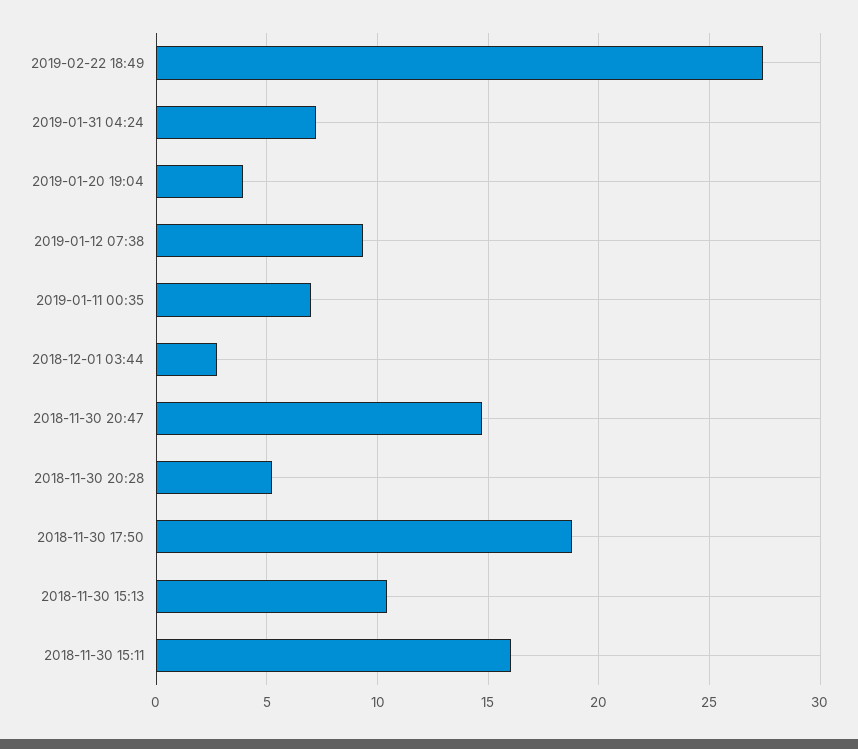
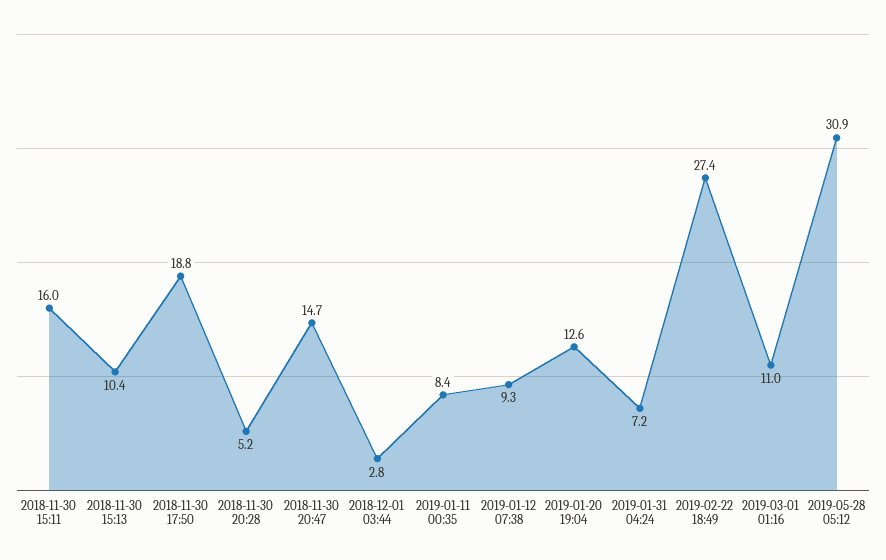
2019-01-20 19:04: 4 -> 12.6
2019-01-11 00:35: 7 -> 8.4
2019-03-01 01:16: none -> 11
2019-05-28 05:12: none -> 30.9

